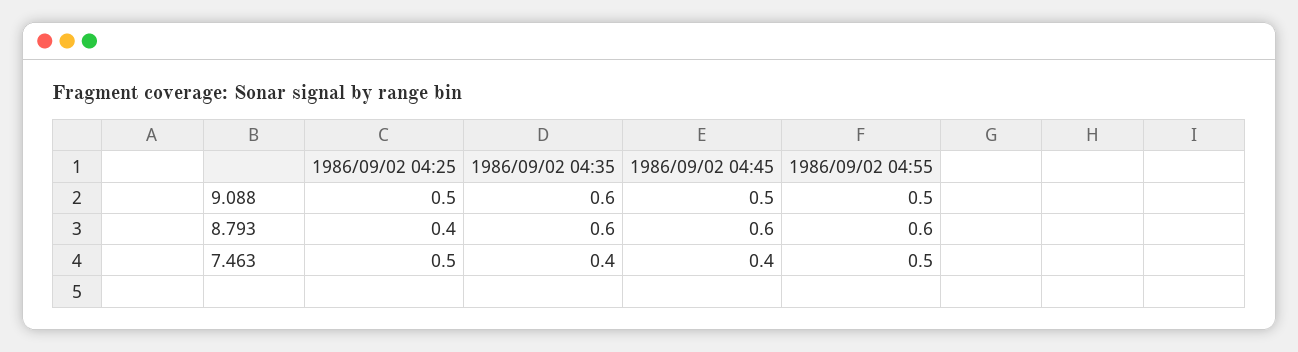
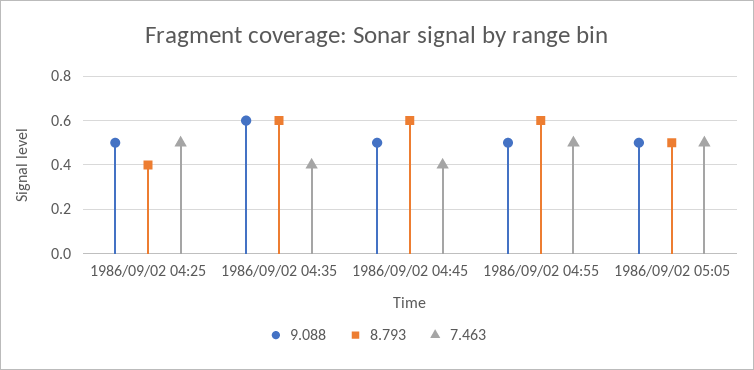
9.088, 1986/09/02 05:05: none -> 0.5
8.793, 1986/09/02 05:05: none -> 0.5
7.463, 1986/09/02 05:05: none -> 0.5

